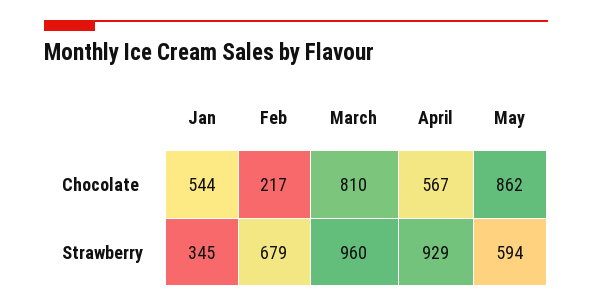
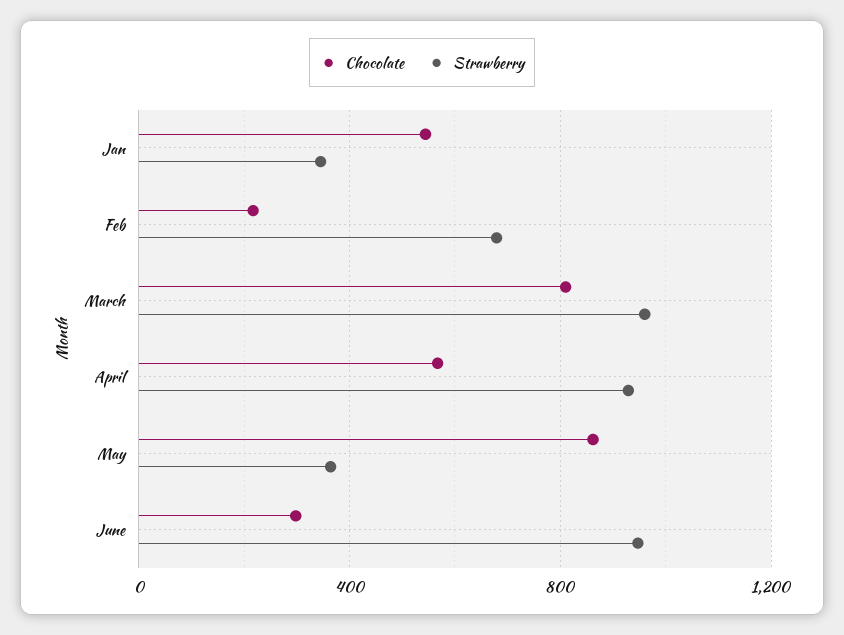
Strawberry, May: 594 -> 350
Chocolate, June: none -> 300
Strawberry, June: none -> 950

